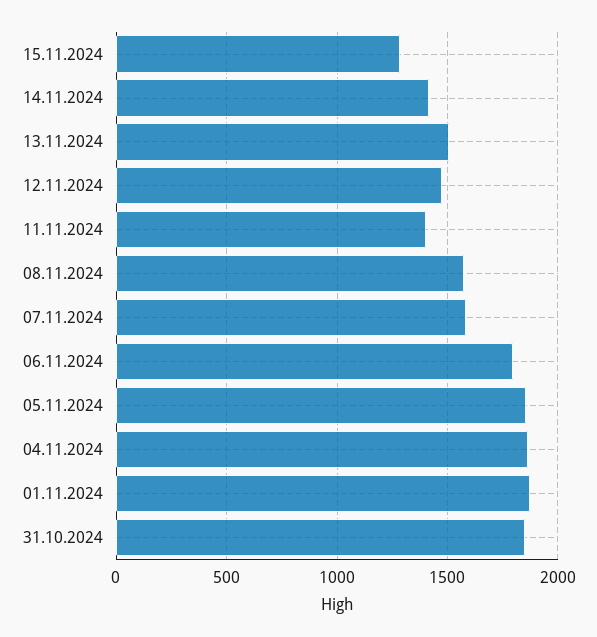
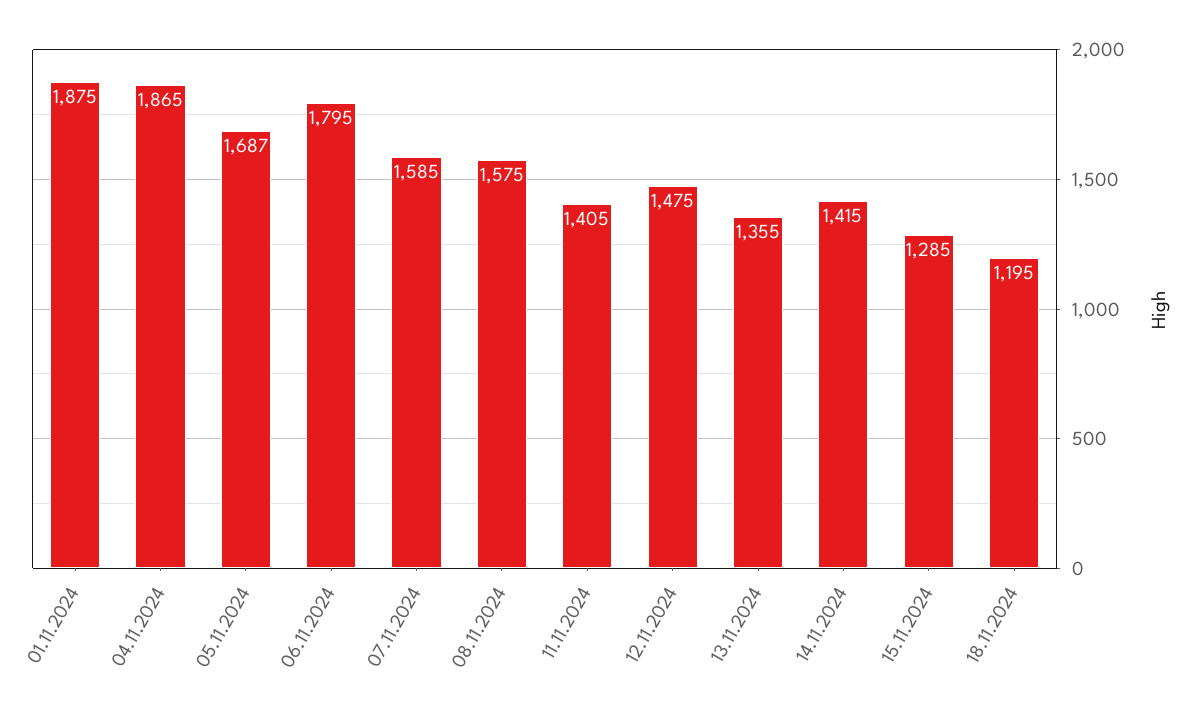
13.11.2024: 1500 -> 1355
05.11.2024: 1850 -> 1687
31.10.2024: 1850 -> none
18.11.2024: none -> 1195

